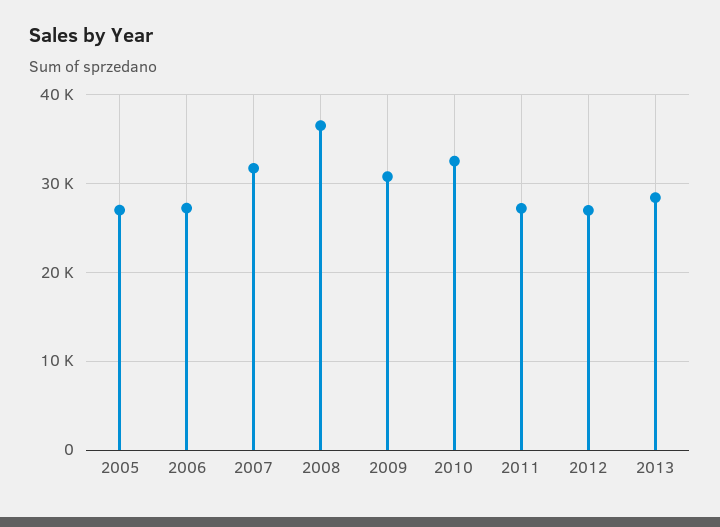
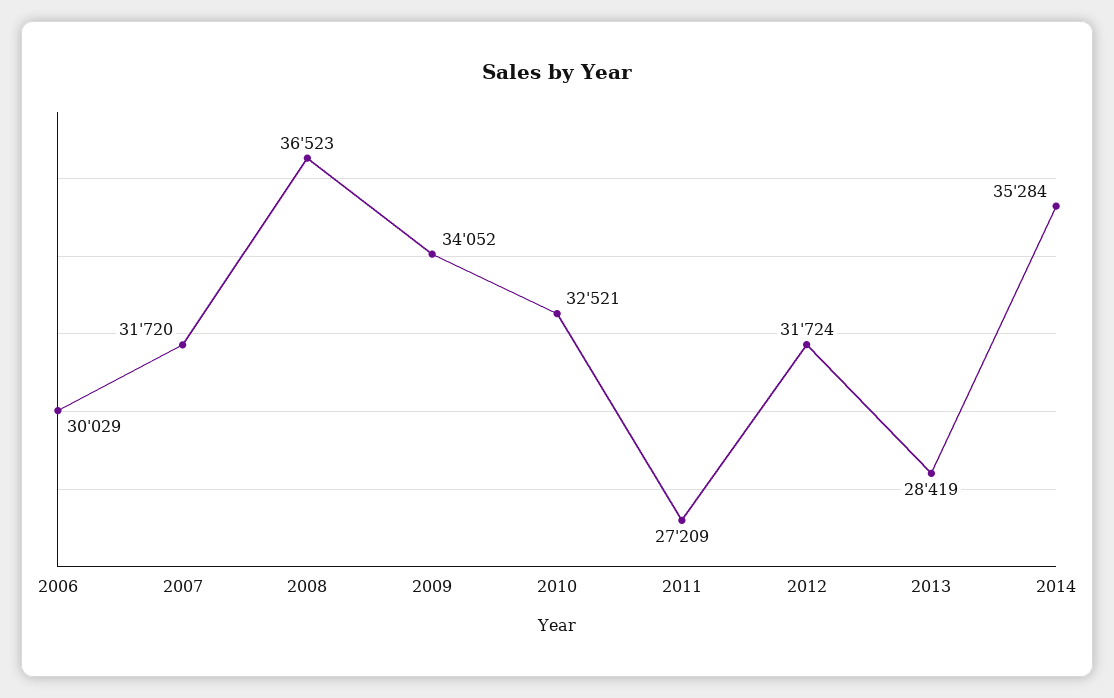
2005: 27000 -> none
2006: 27000 -> 30029
2009: 31000 -> 34052
2012: 27000 -> 31724
2014: none -> 35284

